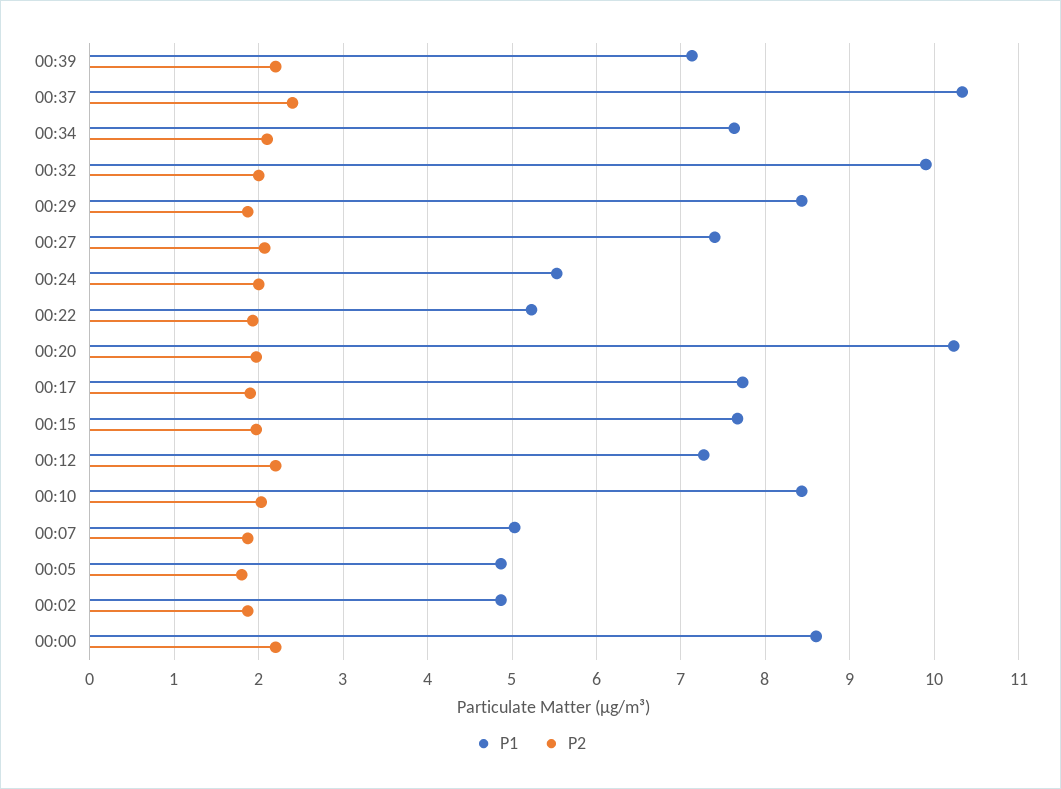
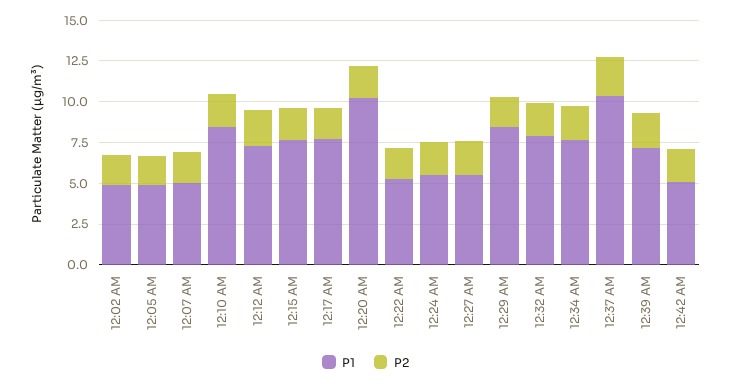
P1, 00:32: 9.9 -> 8
P1, 00:27: 7.4 -> 5.5
P1, 00:00: 8.6 -> none
P2, 00:00: 2.2 -> none
P1, 12:42 AM: none -> 5
P2, 12:42 AM: none -> 2

